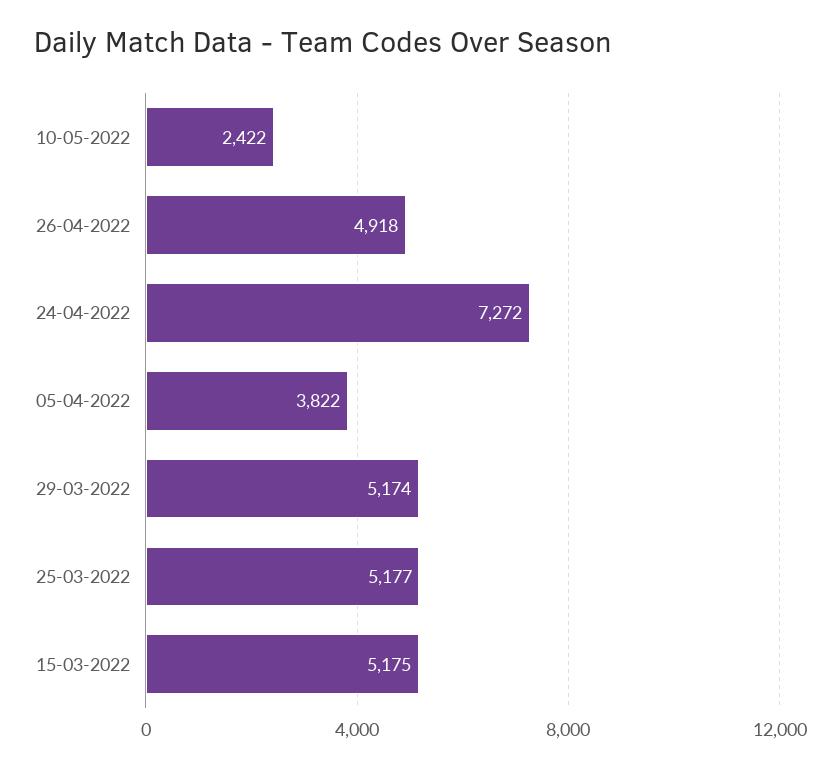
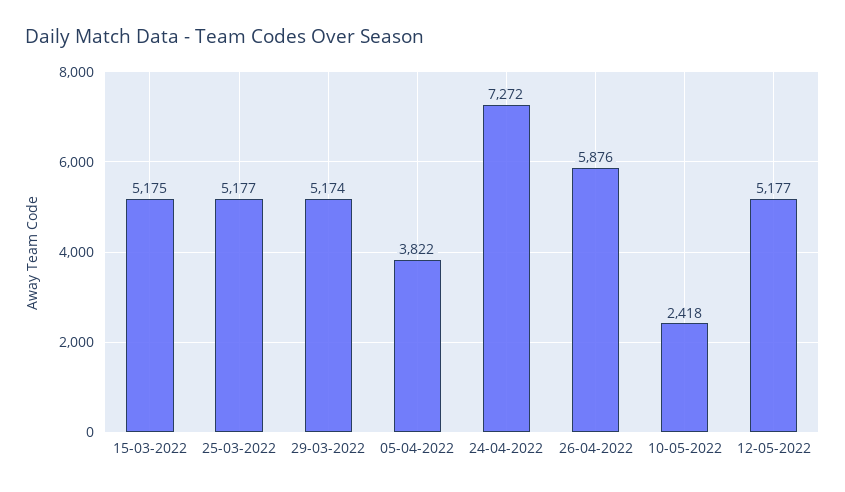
10-05-2022: 2422 -> 2418
26-04-2022: 4918 -> 5876
12-05-2022: none -> 5177

